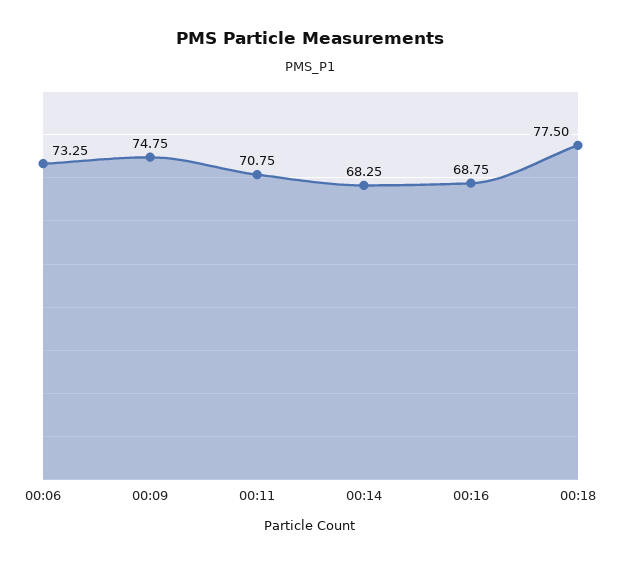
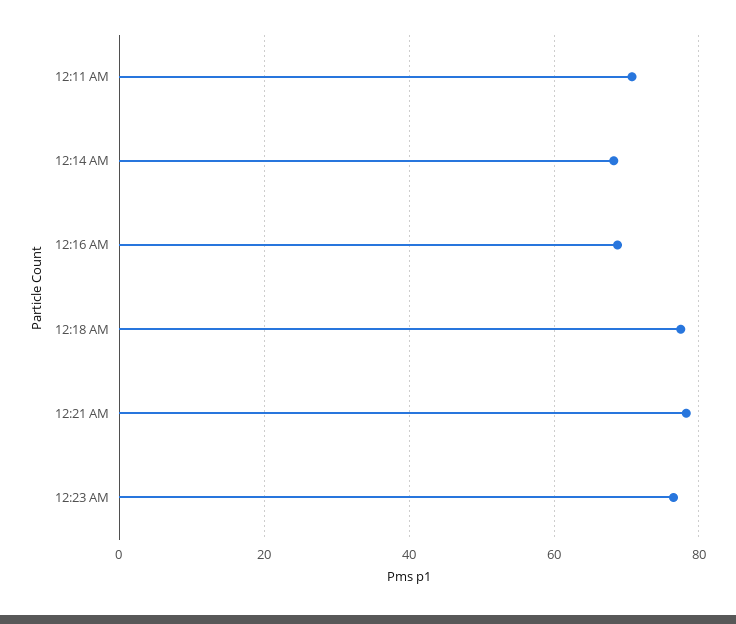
00:06: 73.25 -> none
00:09: 74.75 -> none
12:21 AM: none -> 78
12:23 AM: none -> 76

